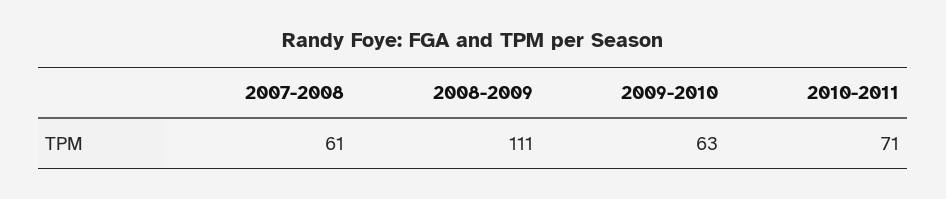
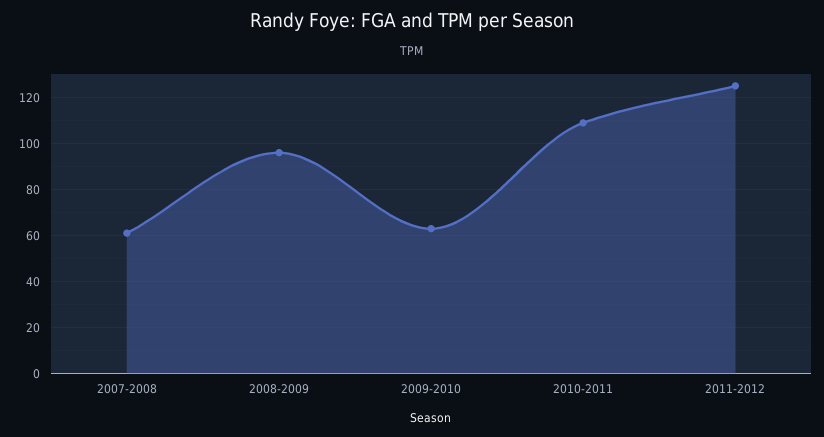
2008-2009: 111 -> 95
2010-2011: 71 -> 110
2011-2012: none -> 125

